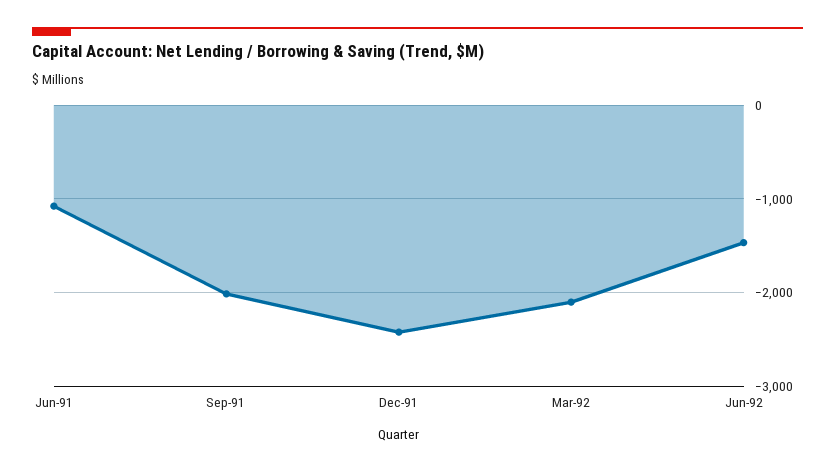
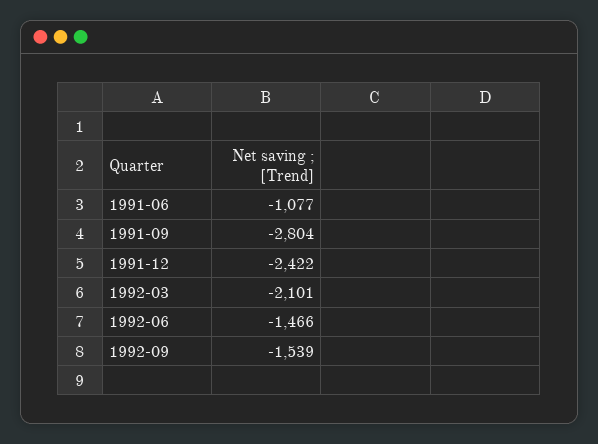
Sep-91: -2000 -> -2804
1992-09: none -> -1539

